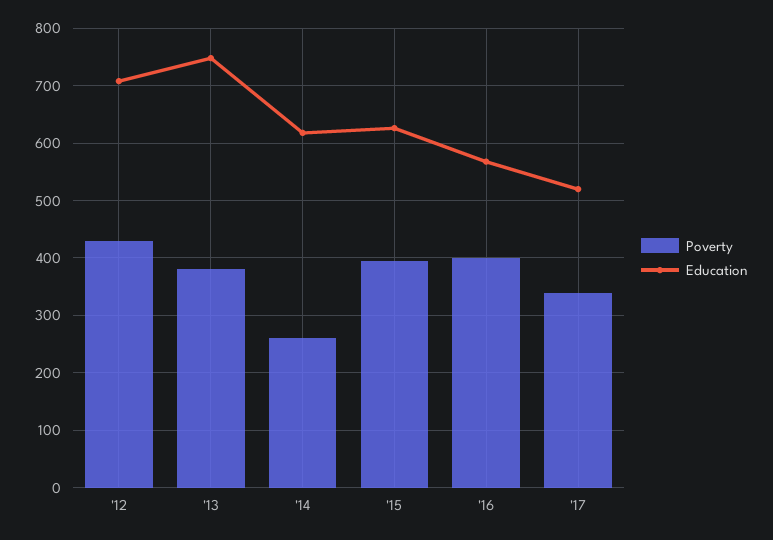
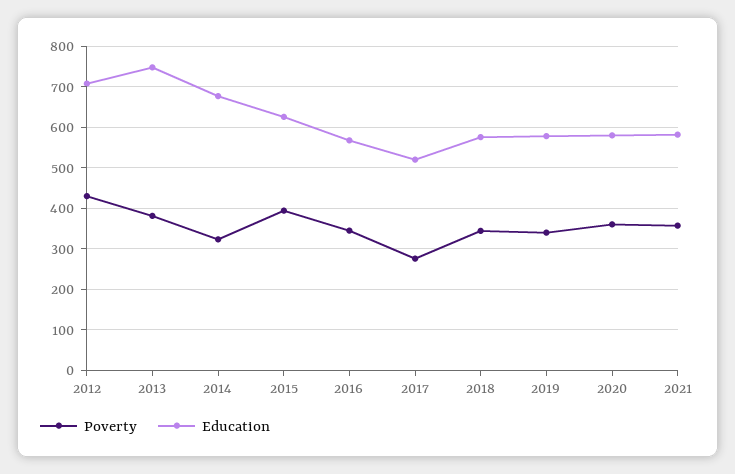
Poverty, '14: 260 -> 320
Education, '14: 620 -> 680
Poverty, '16: 400 -> 340
Poverty, '17: 340 -> 280
Poverty, 2018: none -> 340
Education, 2018: none -> 580
Poverty, 2019: none -> 340
Education, 2019: none -> 580
Poverty, 2020: none -> 360
Education, 2020: none -> 580
Poverty, 2021: none -> 360
Education, 2021: none -> 580

